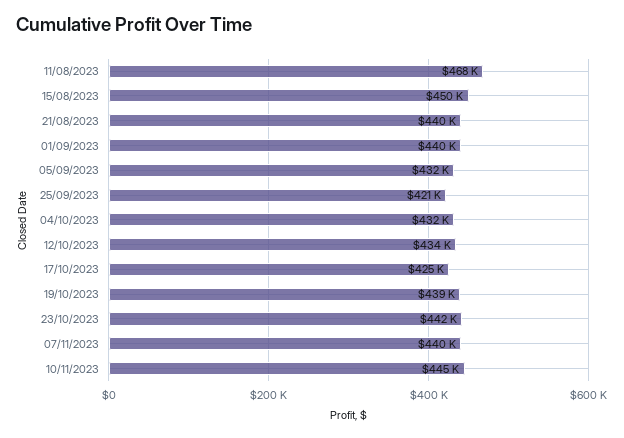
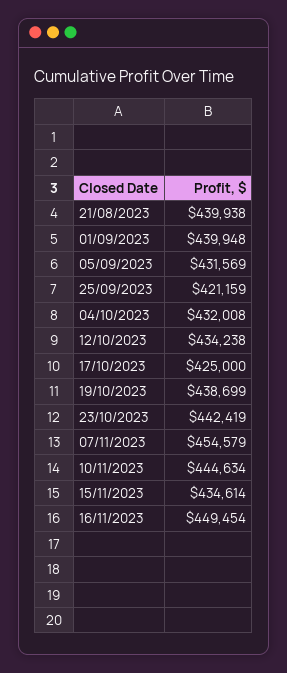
11/08/2023: 468000 -> none
15/08/2023: 450000 -> none
07/11/2023: 440000 -> 454579
15/11/2023: none -> 434614
16/11/2023: none -> 449454

